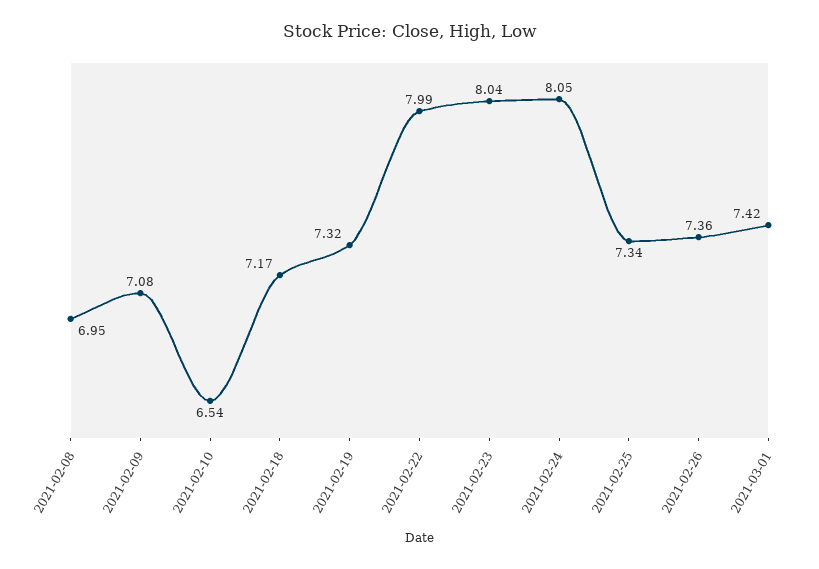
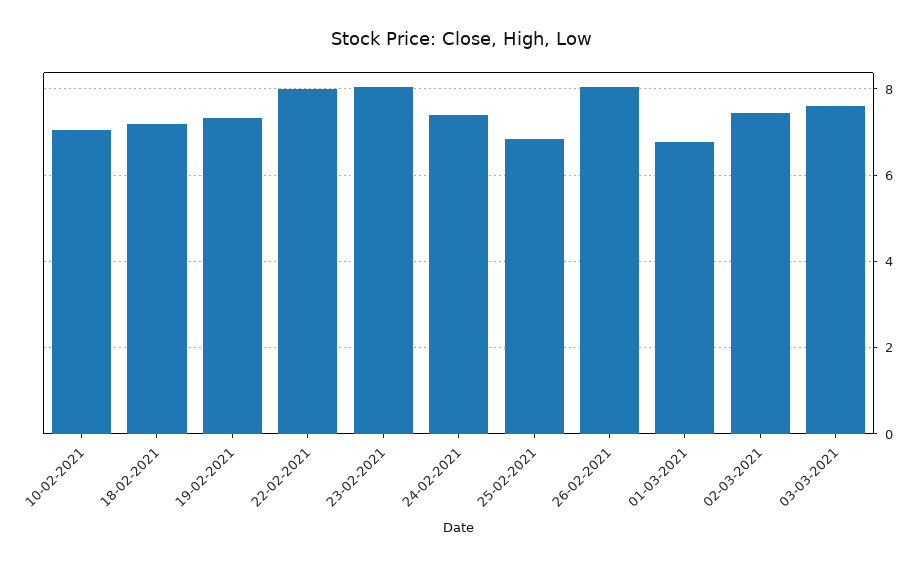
2021-02-08: 6.95 -> none
2021-02-09: 7.08 -> none
2021-02-10: 6.54 -> 7
2021-02-24: 8.05 -> 7.4
2021-02-25: 7.34 -> 6.8
2021-02-26: 7.36 -> 8
2021-03-01: 7.42 -> 6.8
02-03-2021: none -> 7.4
03-03-2021: none -> 7.6

